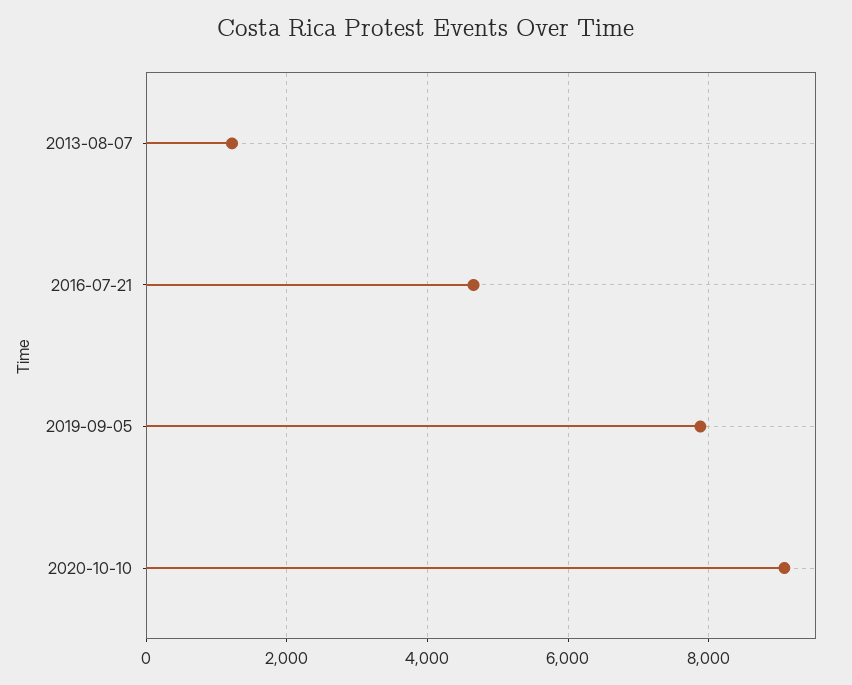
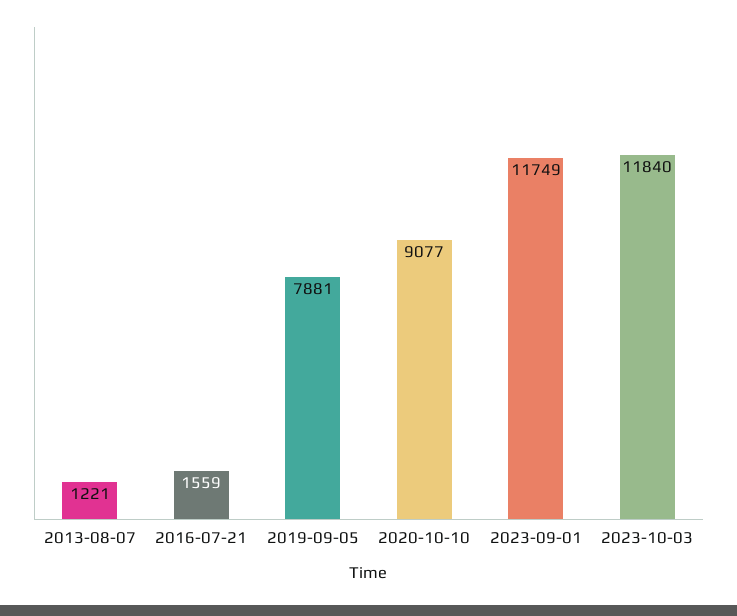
2016-07-21: 4600 -> 1559
2023-09-01: none -> 11749
2023-10-03: none -> 11840

